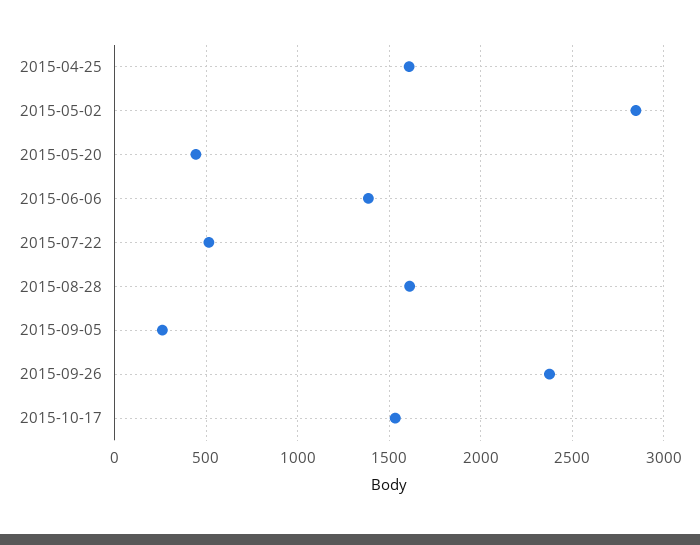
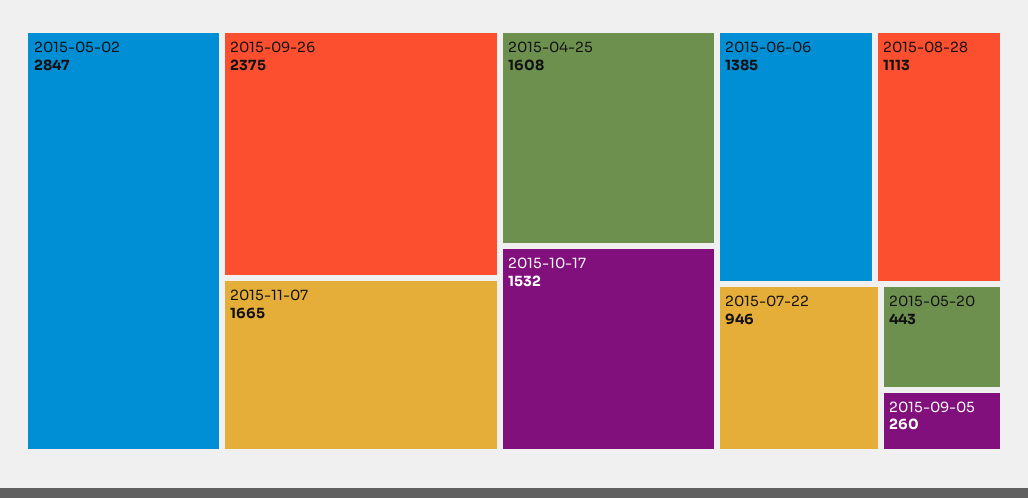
2015-07-22: 500 -> 946
2015-08-28: 1600 -> 1113
2015-11-07: none -> 1665

